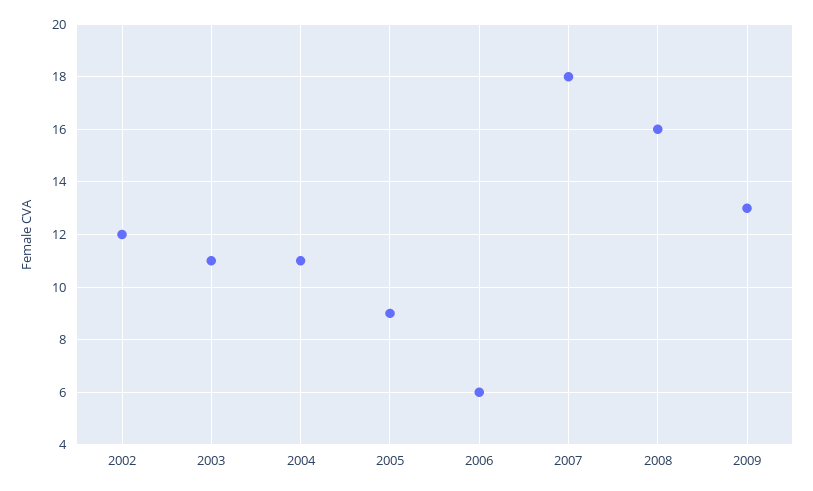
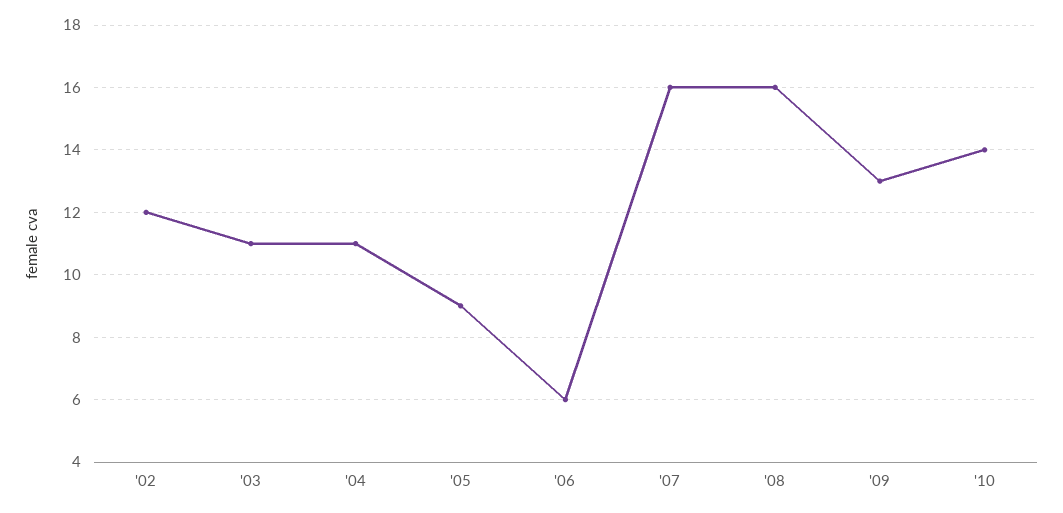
2007: 18 -> 16
'10: none -> 14

